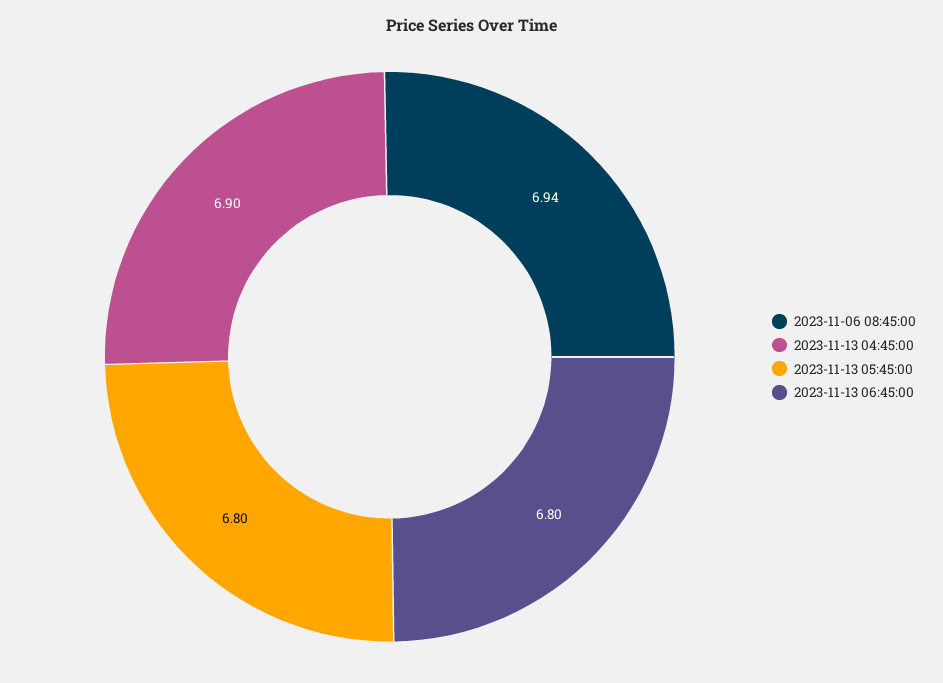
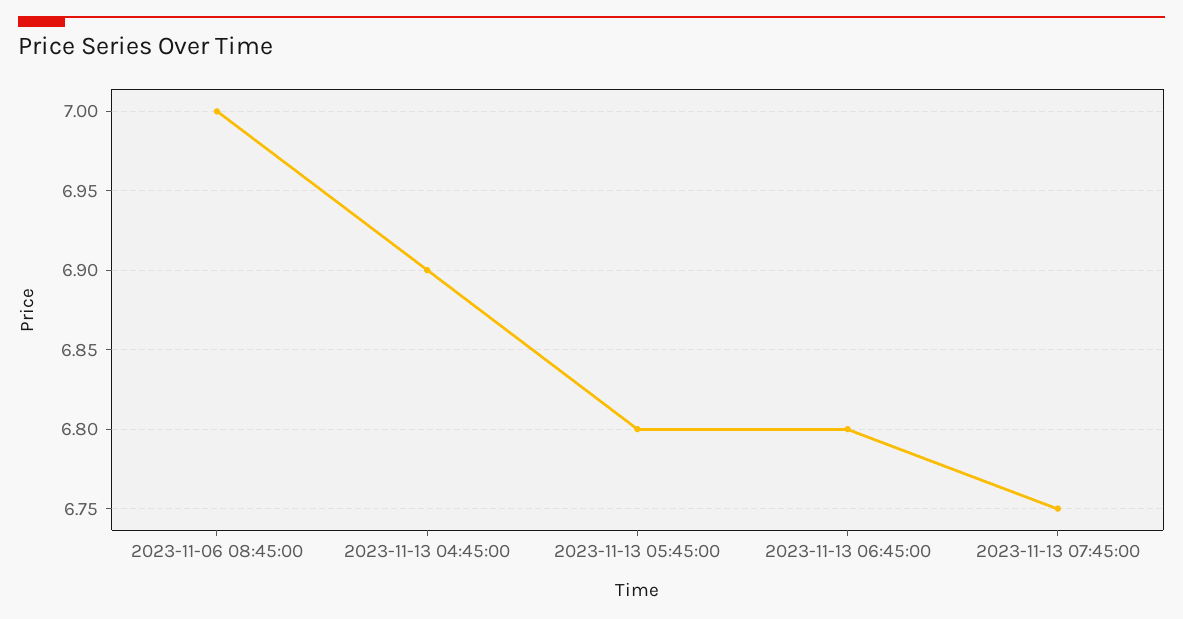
2023-11-06 08:45:00: 6.94 -> 7
2023-11-13 07:45:00: none -> 6.75

